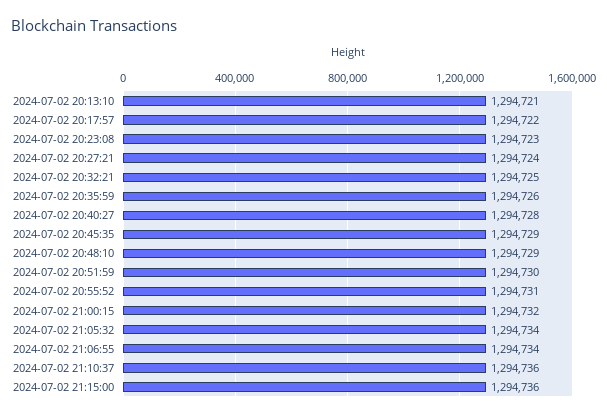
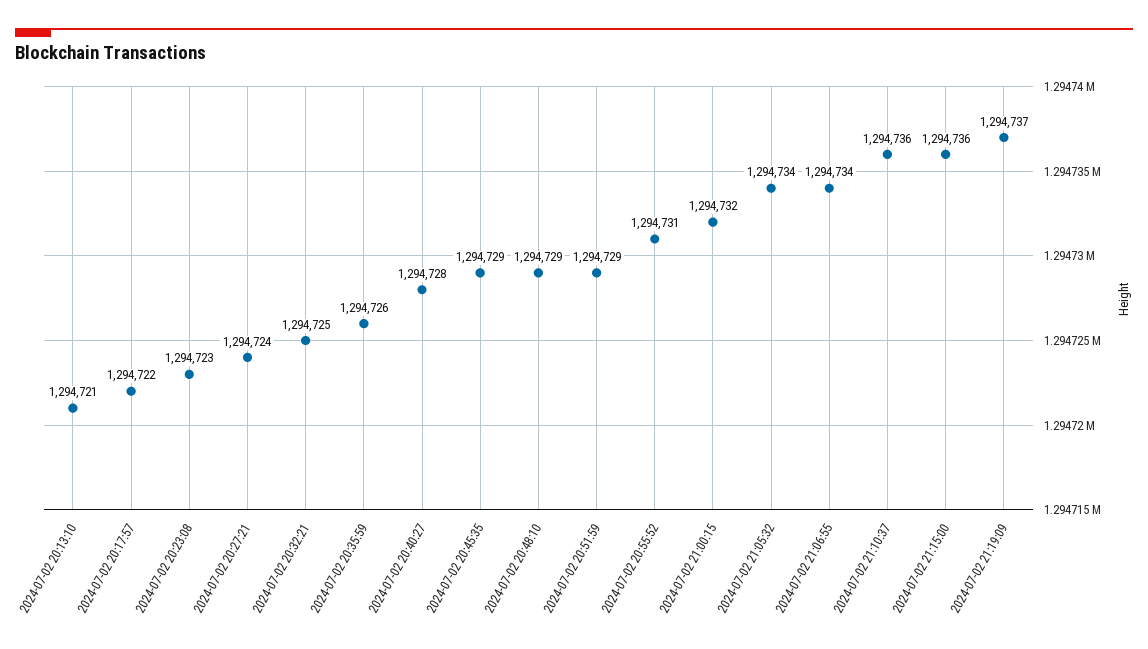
2024-07-02 20:51:59: 1294730 -> 1294729
2024-07-02 21:19:09: none -> 1294737

